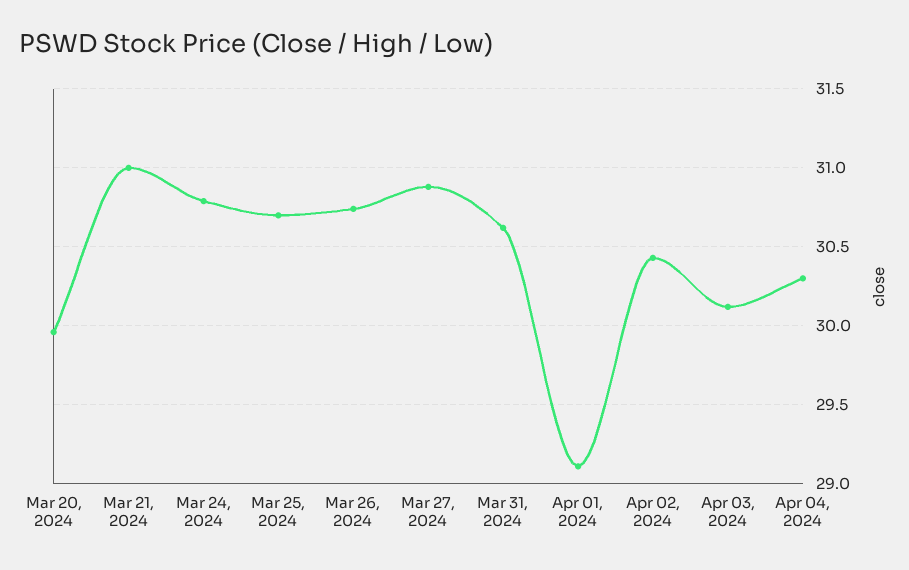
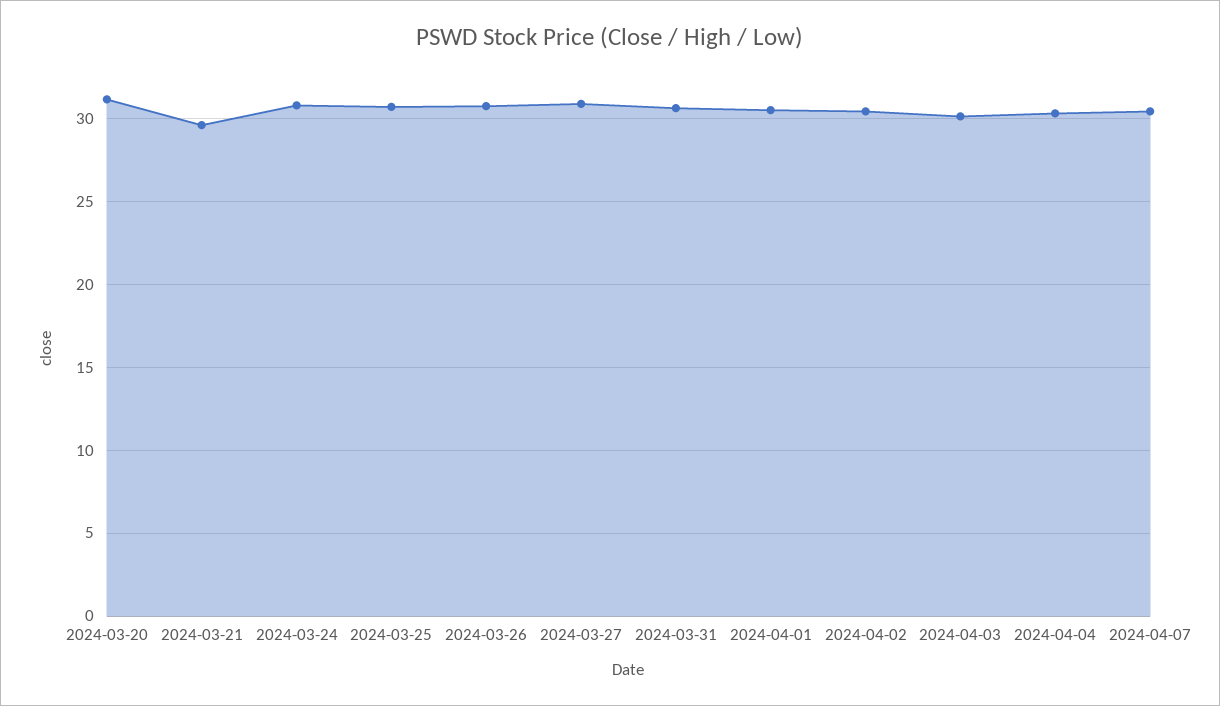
Mar 20, 2024: 29.95 -> 31
Mar 21, 2024: 31 -> 29.5
Apr 01, 2024: 29.1 -> 30.5
2024-04-07: none -> 30.5

